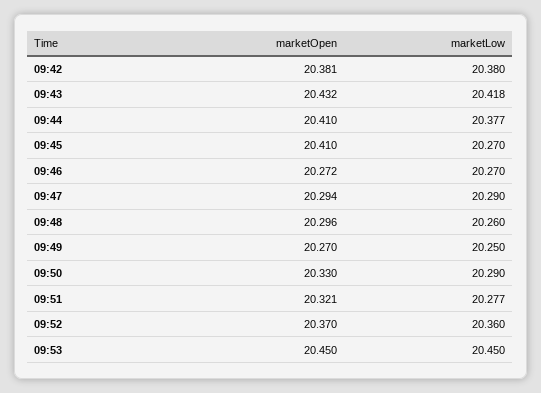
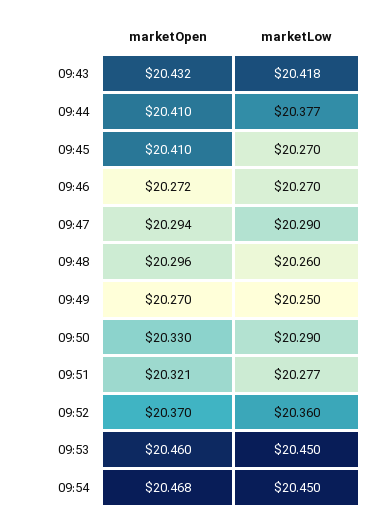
marketOpen, 09:42: 20.381 -> none
marketLow, 09:42: 20.38 -> none
marketOpen, 09:53: 20.45 -> 20.46
marketOpen, 09:54: none -> 20.468
marketLow, 09:54: none -> 20.45

